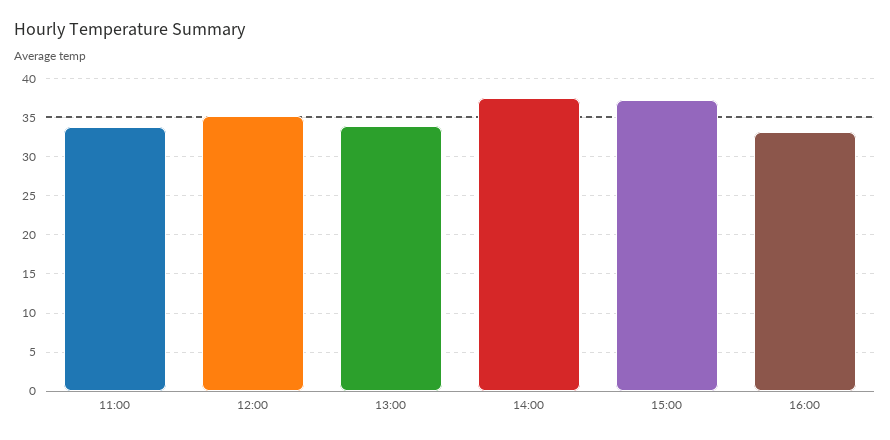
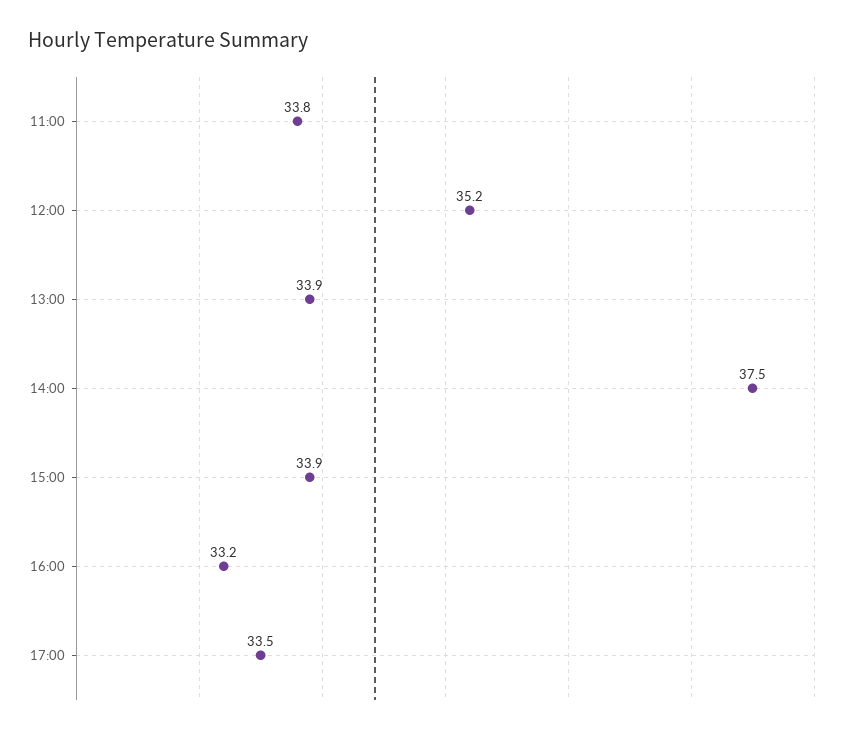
15:00: 37 -> 33.9
17:00: none -> 33.5

